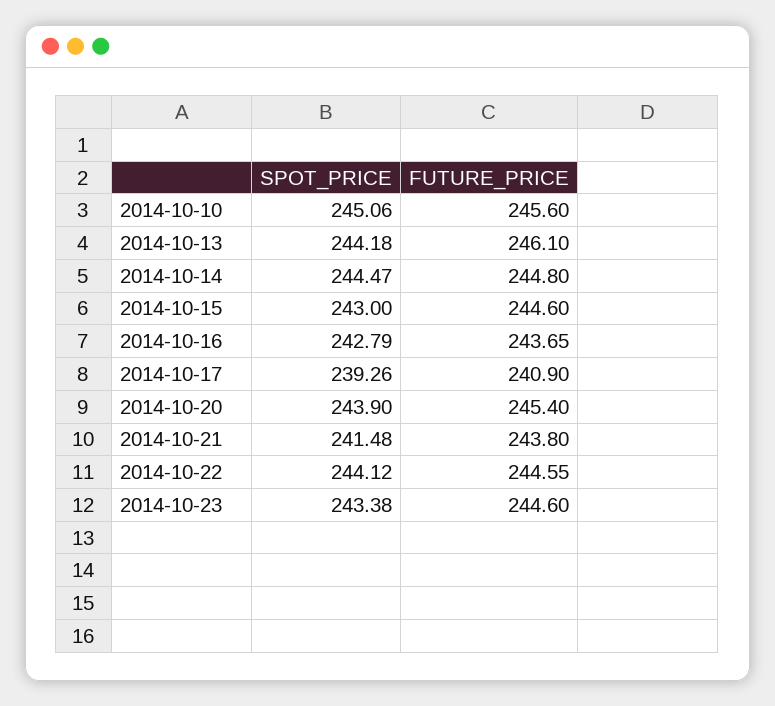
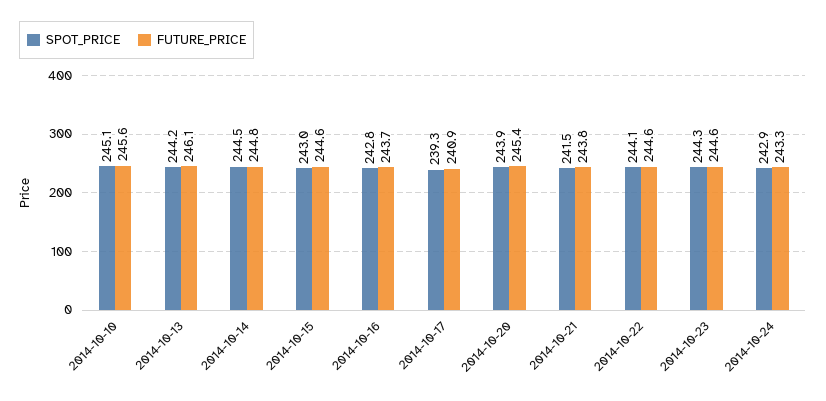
SPOT_PRICE, 2014-10-23: 243.38 -> 244.3
SPOT_PRICE, 2014-10-24: none -> 242.9
FUTURE_PRICE, 2014-10-24: none -> 243.3

